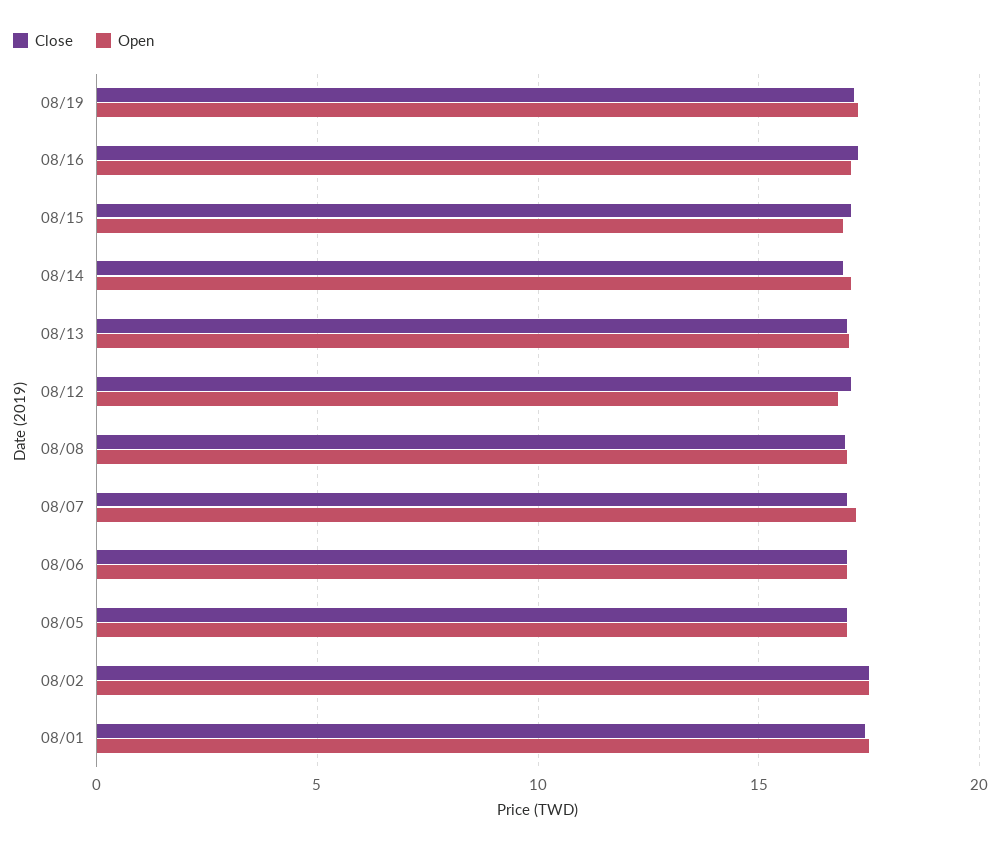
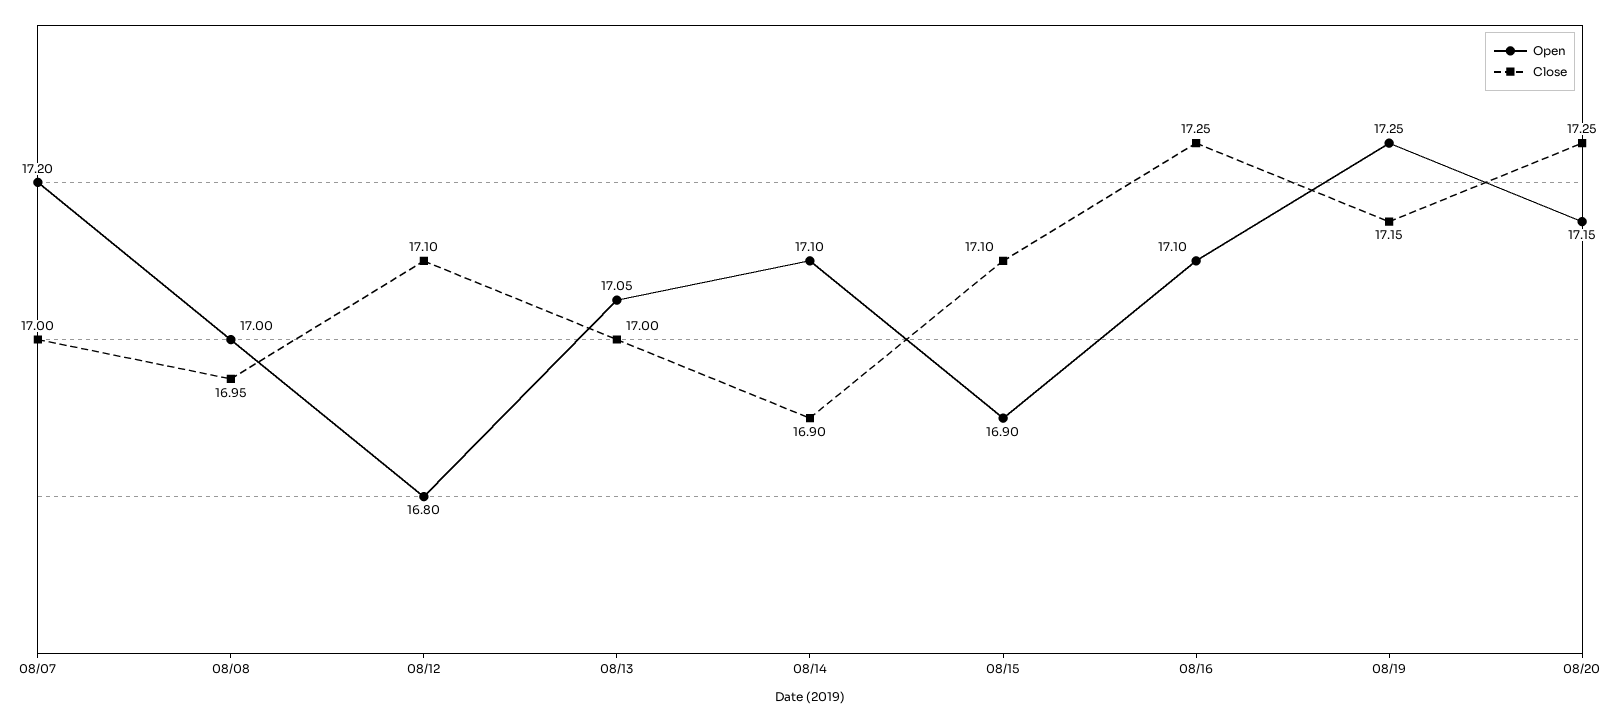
Close, 08/06: 17 -> none
Open, 08/06: 17 -> none
Close, 08/05: 17 -> none
Open, 08/05: 17 -> none
Close, 08/02: 17.5 -> none
Open, 08/02: 17.5 -> none
Close, 08/01: 17.5 -> none
Open, 08/01: 17.5 -> none
Open, 08/20: none -> 17.15
Close, 08/20: none -> 17.25

